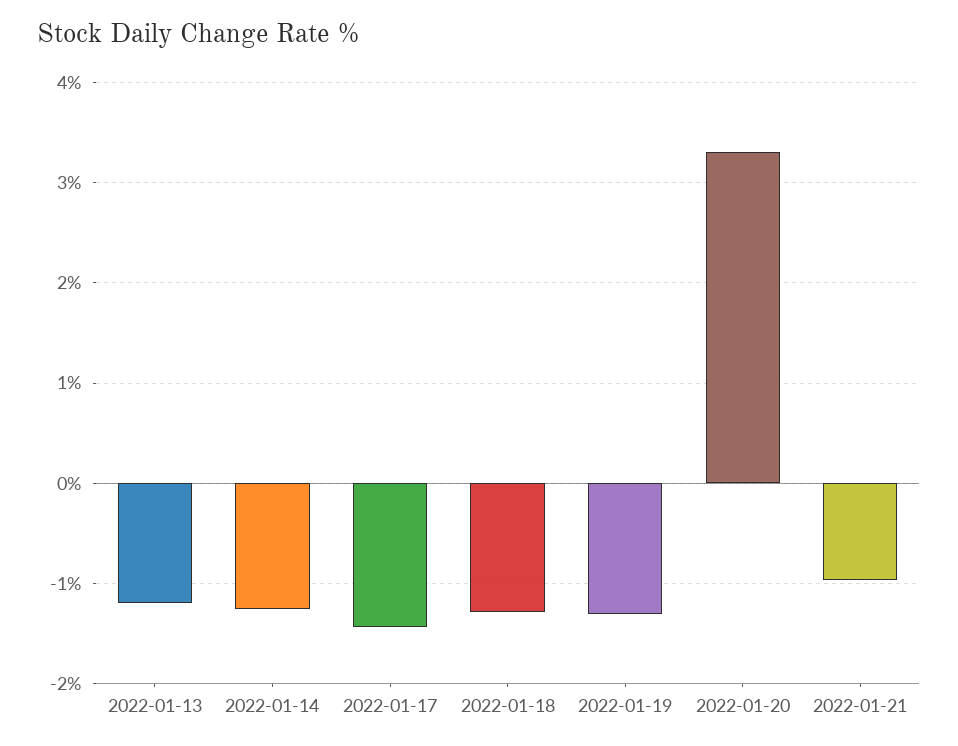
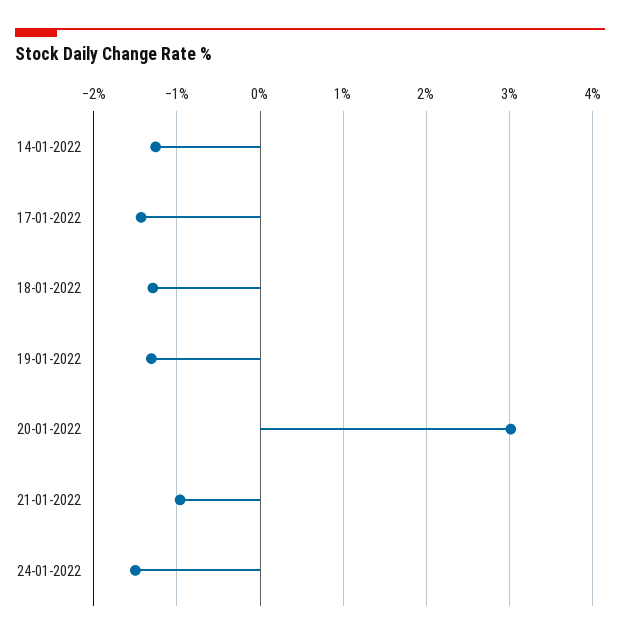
2022-01-13: -1.2 -> none
2022-01-20: 3.3 -> 3
24-01-2022: none -> -1.5

